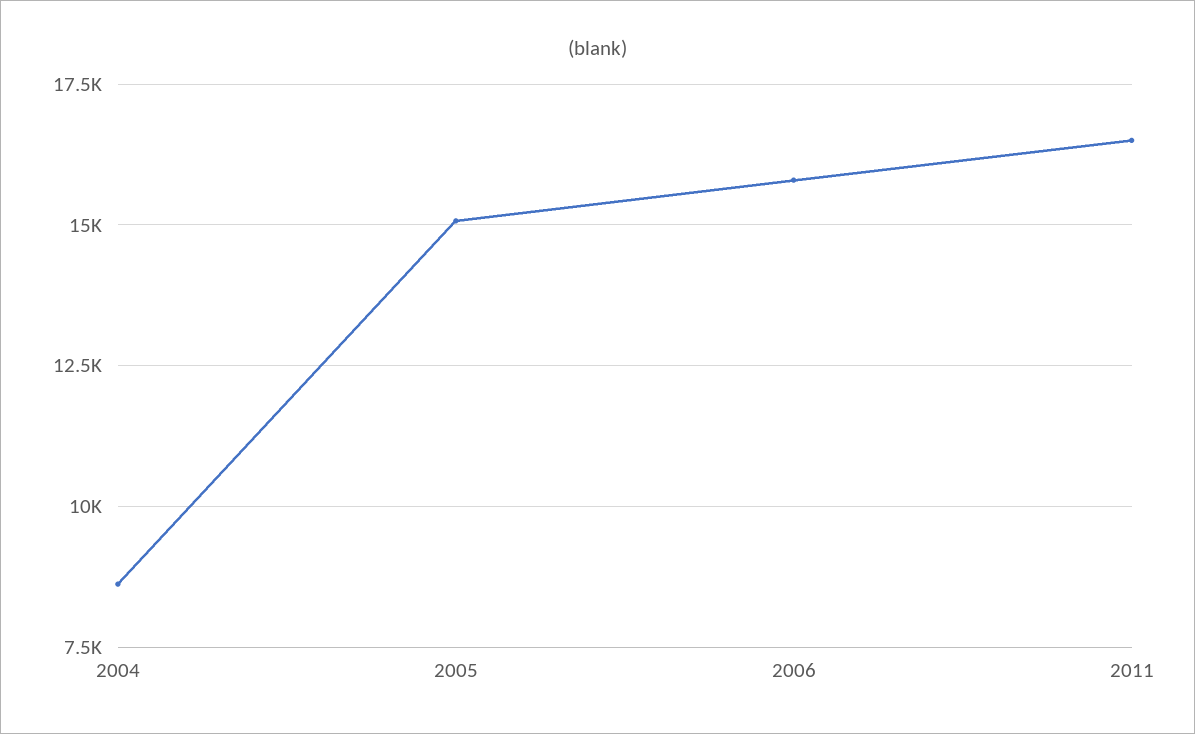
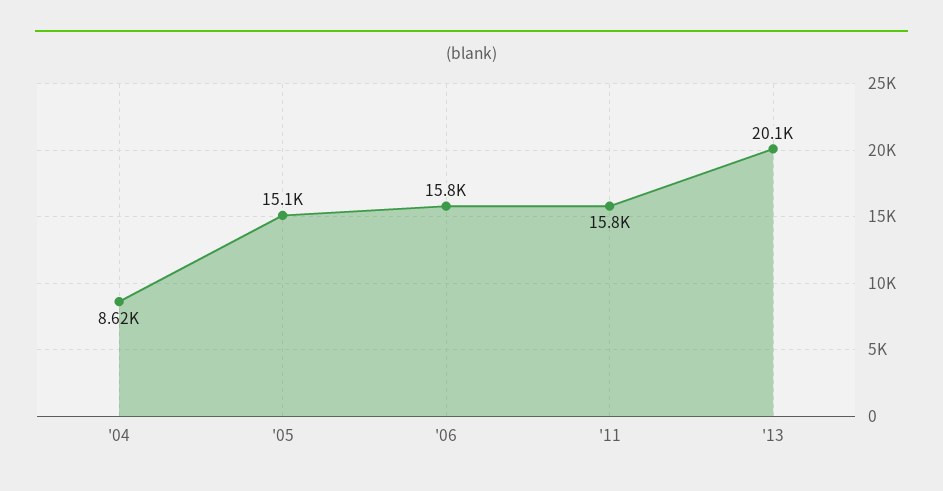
2011: 16500 -> 15800
'13: none -> 20100

